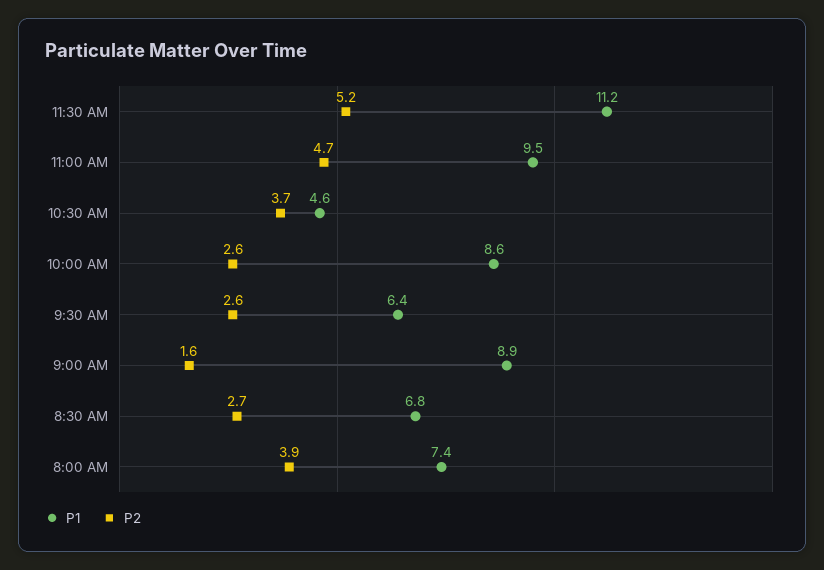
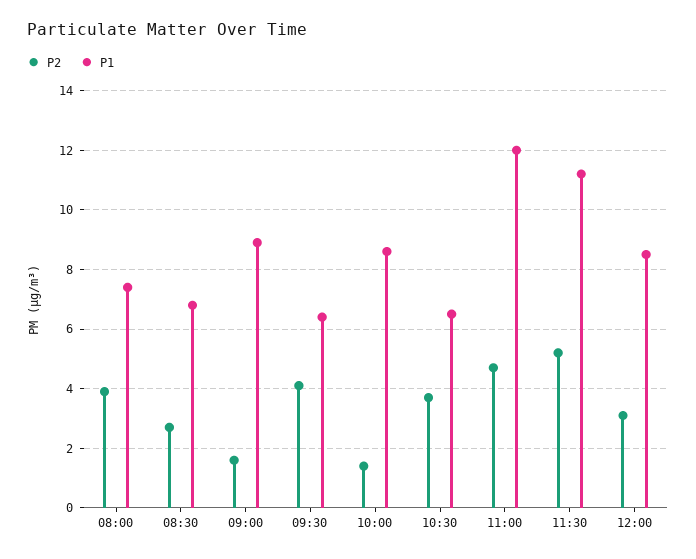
P1, 11:00 AM: 9.5 -> 12
P1, 10:30 AM: 4.6 -> 6.5
P2, 10:00 AM: 2.6 -> 1.5
P2, 9:30 AM: 2.6 -> 4
P2, 12:00: none -> 3
P1, 12:00: none -> 8.5

